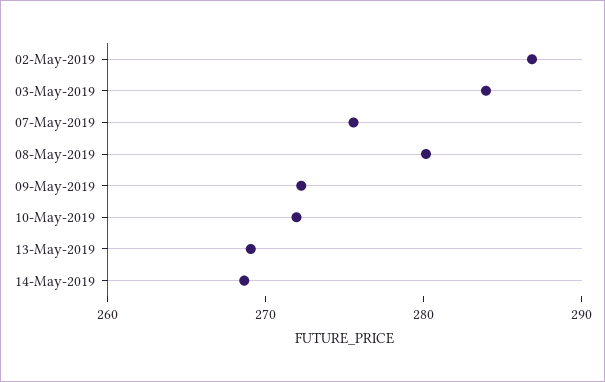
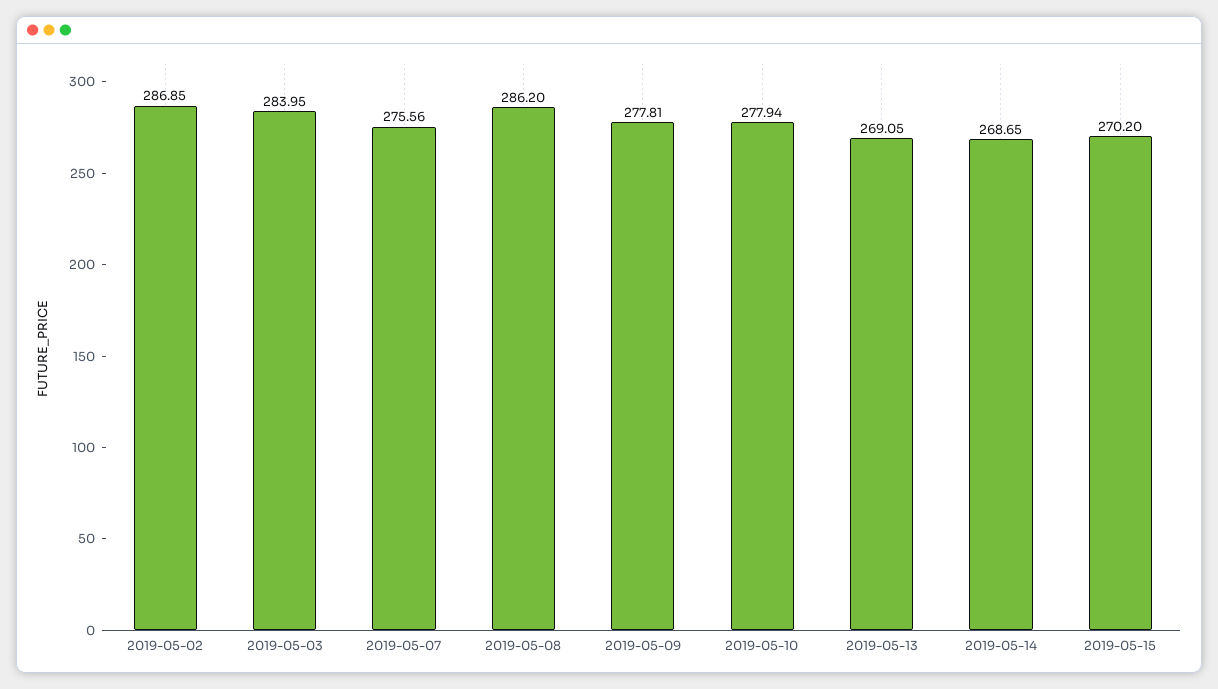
08-May-2019: 280 -> 286.2
09-May-2019: 272 -> 277.81
10-May-2019: 272 -> 277.94
2019-05-15: none -> 270.2

